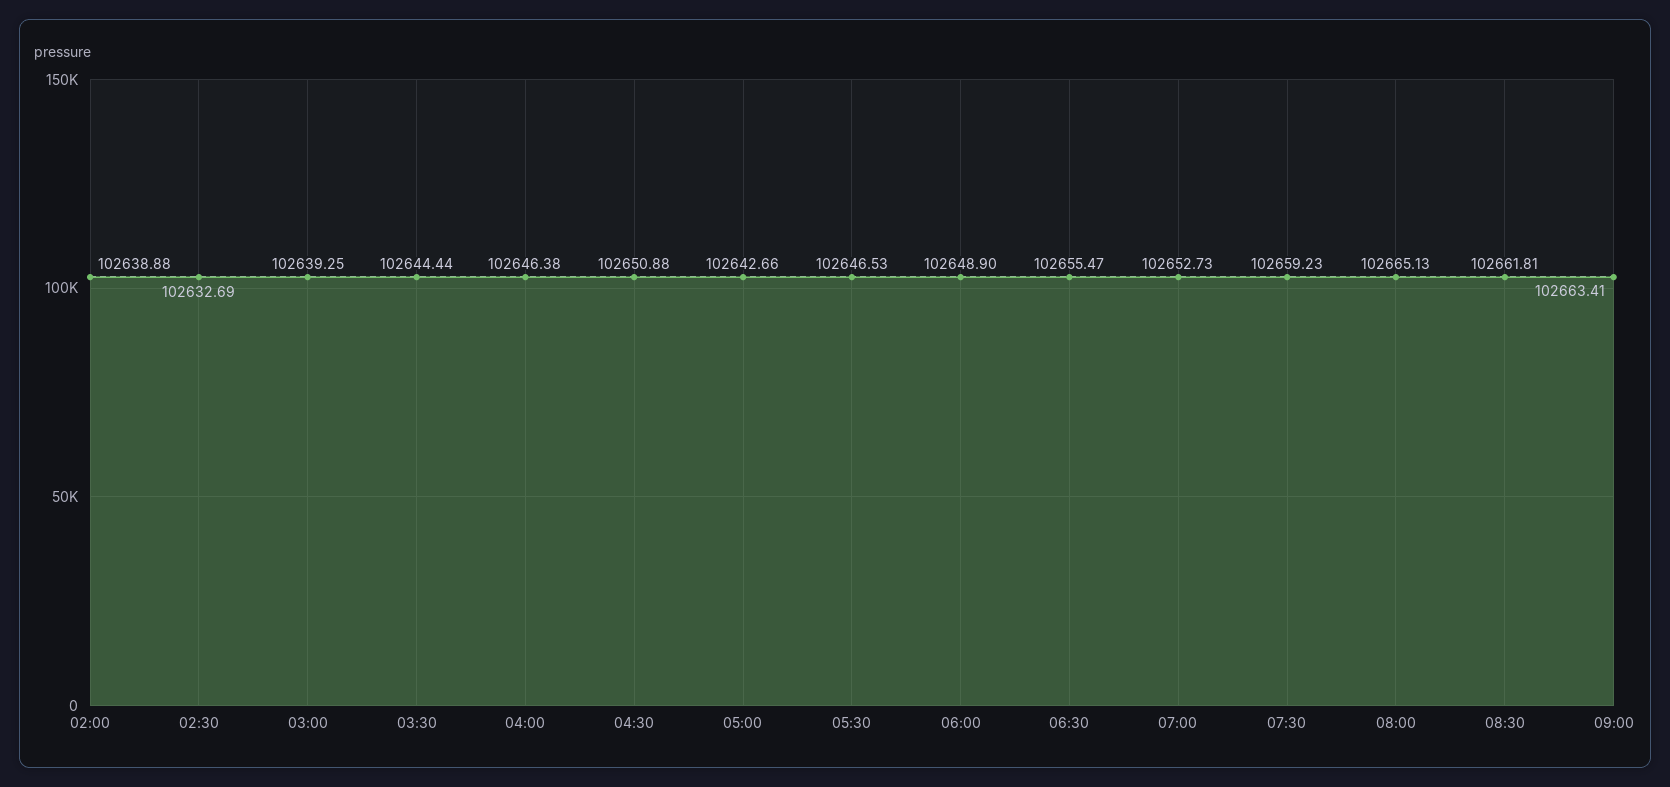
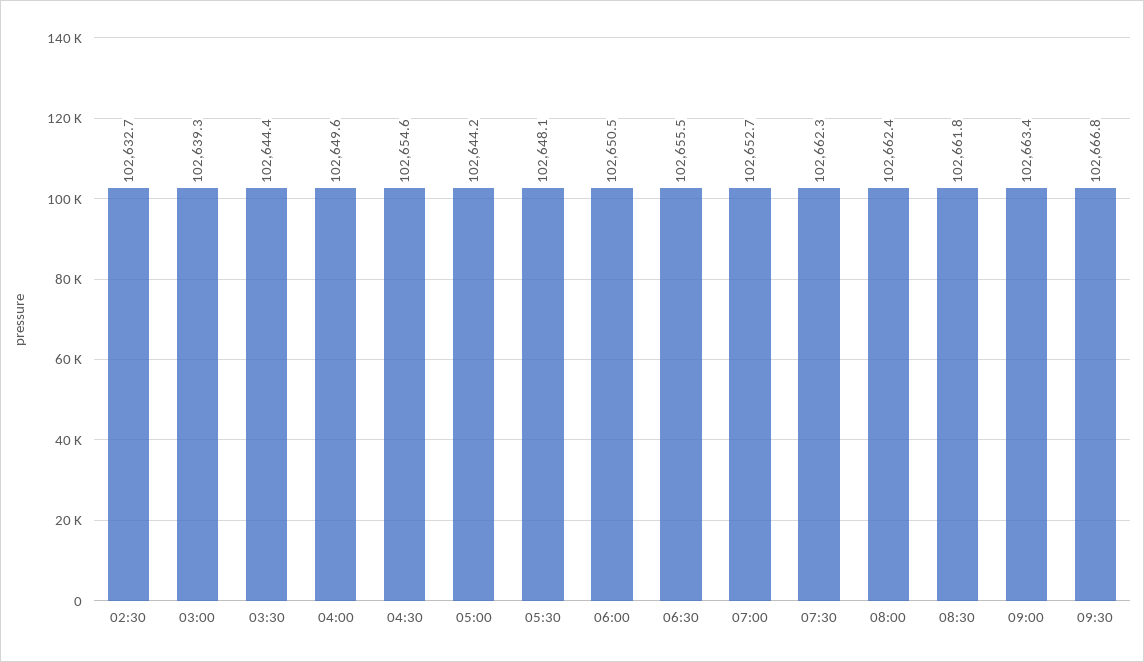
02:00: 102638.88 -> none
04:00: 102646.38 -> 102649.6
04:30: 102650.88 -> 102654.6
05:00: 102642.66 -> 102644.2
05:30: 102646.53 -> 102648.1
06:00: 102648.9 -> 102650.5
07:30: 102659.23 -> 102662.3
08:00: 102665.13 -> 102662.4
09:30: none -> 102666.8

